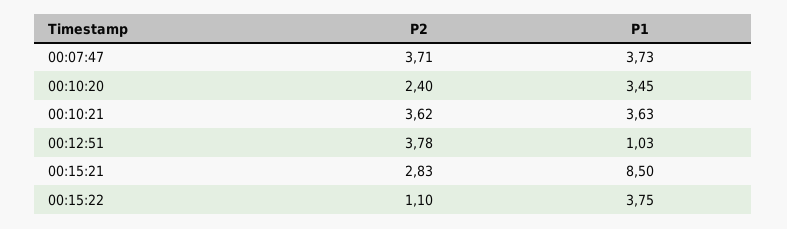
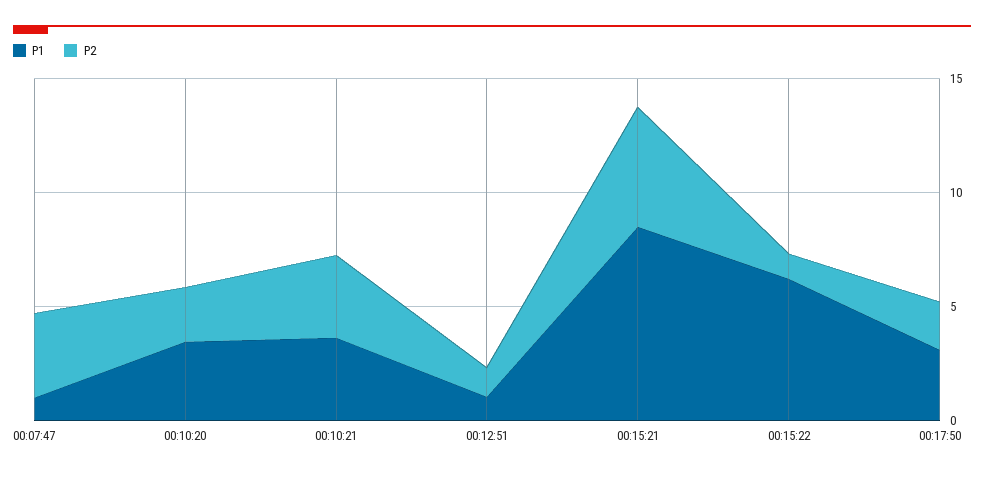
P1, 00:07:47: 3.73 -> 1
P2, 00:12:51: 3.78 -> 1
P2, 00:15:21: 2.83 -> 5
P1, 00:15:22: 3.75 -> 6
P1, 00:17:50: none -> 3
P2, 00:17:50: none -> 2

